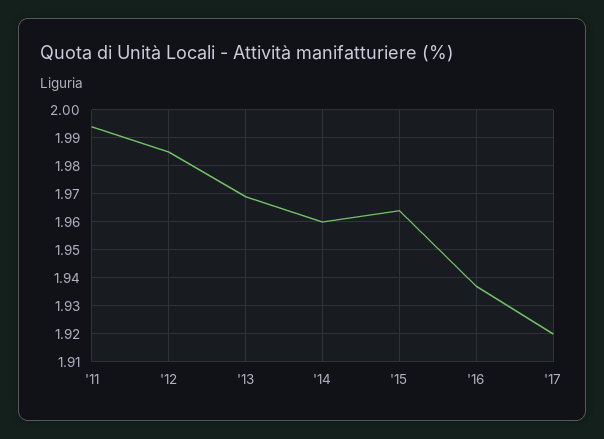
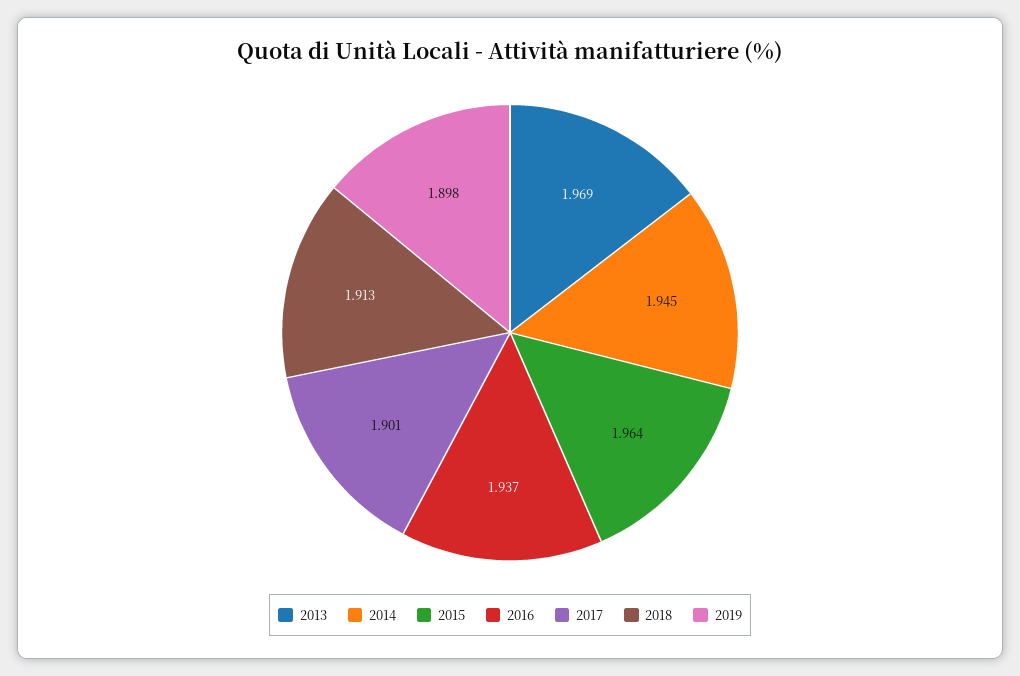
'11: 1.995 -> none
'12: 1.985 -> none
'14: 1.96 -> 1.945
'17: 1.92 -> 1.901
2018: none -> 1.913
2019: none -> 1.898

